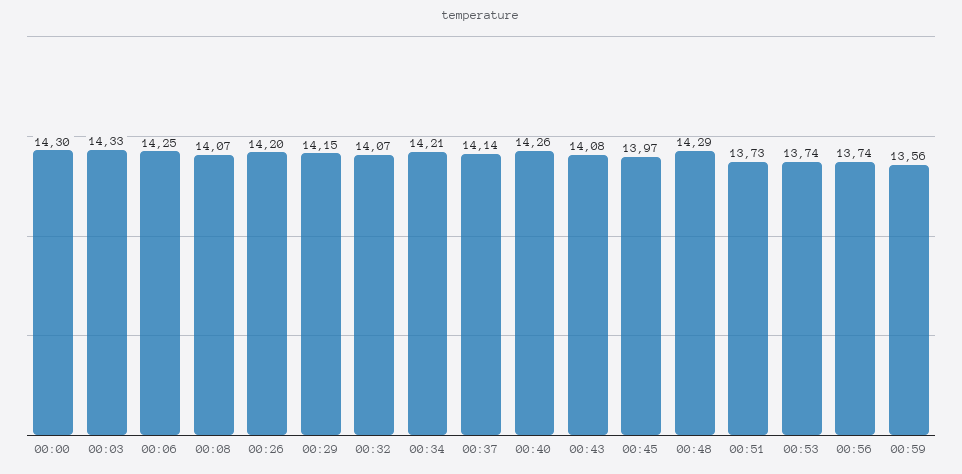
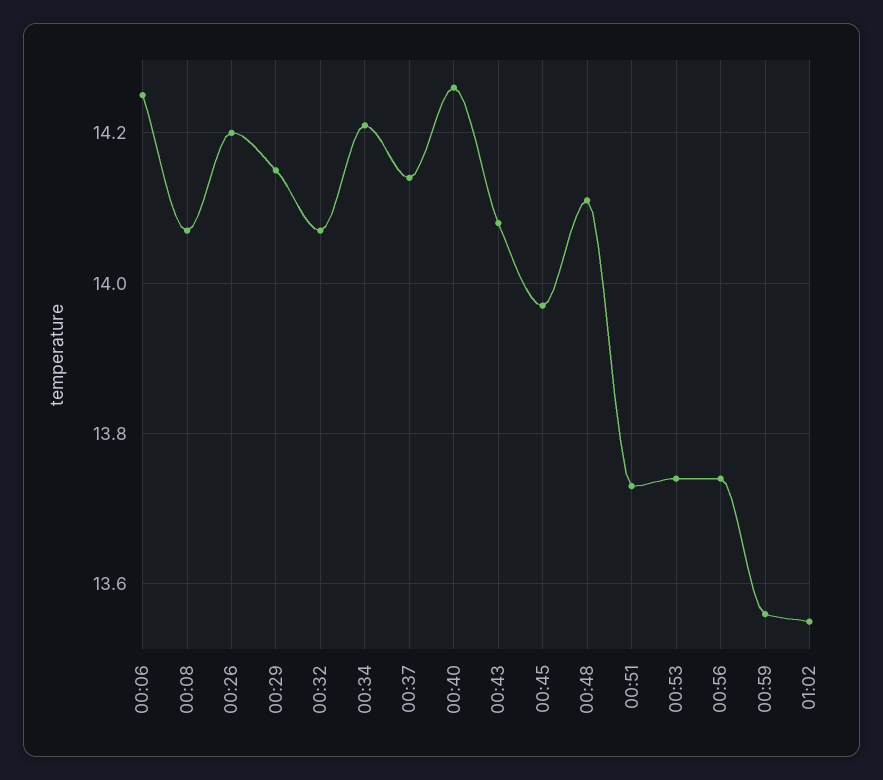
00:00: 14.3 -> none
00:03: 14.33 -> none
00:48: 14.29 -> 14.1
01:02: none -> 13.55

